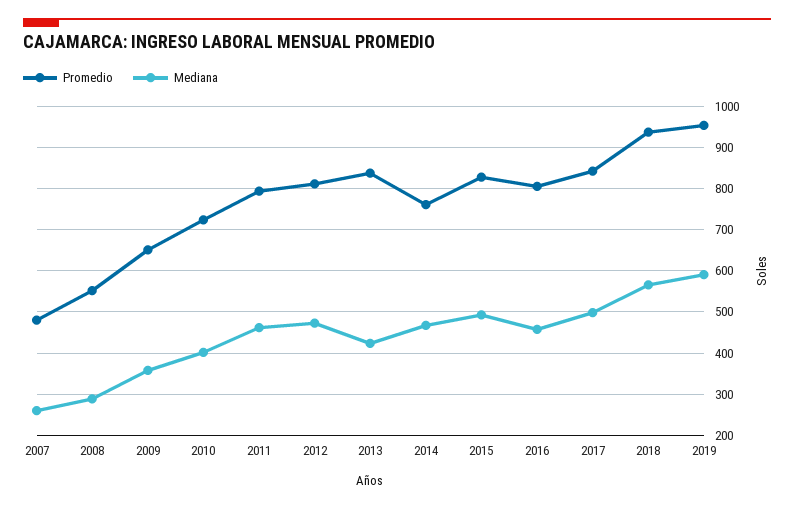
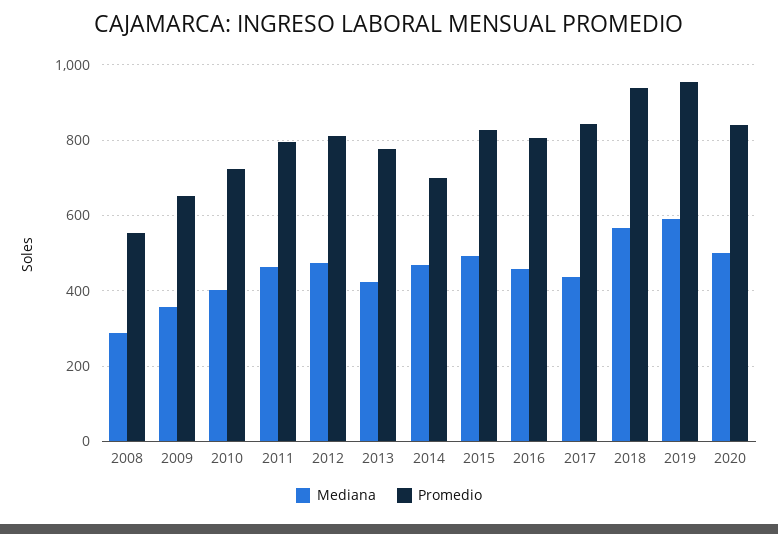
Promedio, 2007: 480 -> none
Mediana, 2007: 260 -> none
Promedio, 2013: 840 -> 780
Promedio, 2014: 760 -> 700
Mediana, 2017: 500 -> 440
Mediana, 2020: none -> 500
Promedio, 2020: none -> 840

